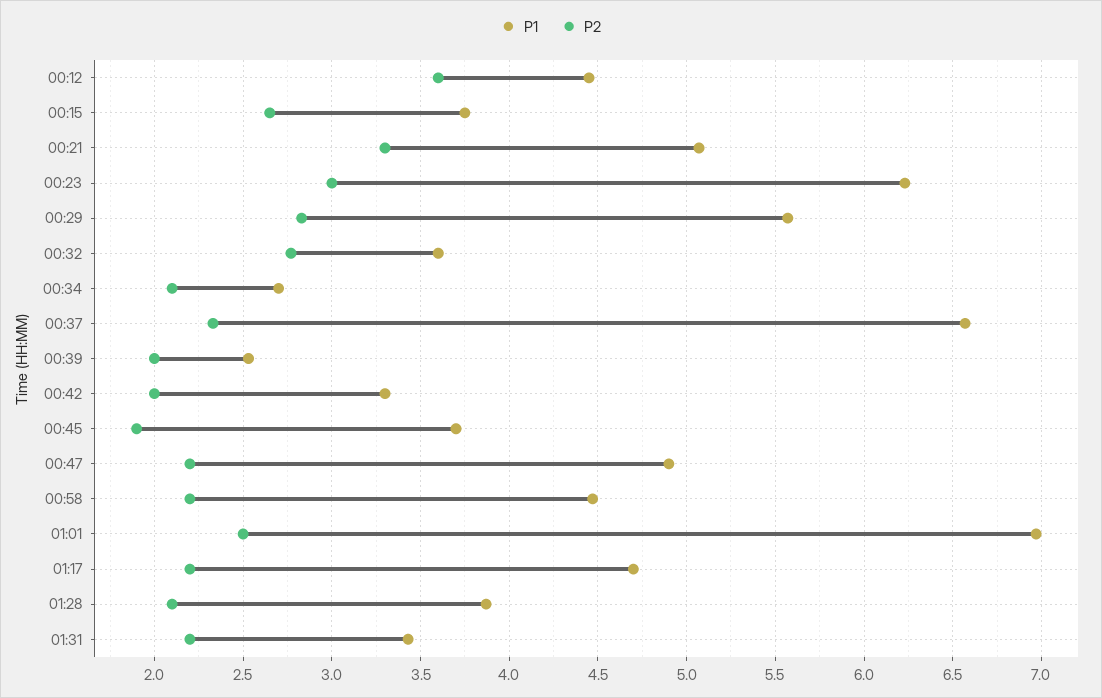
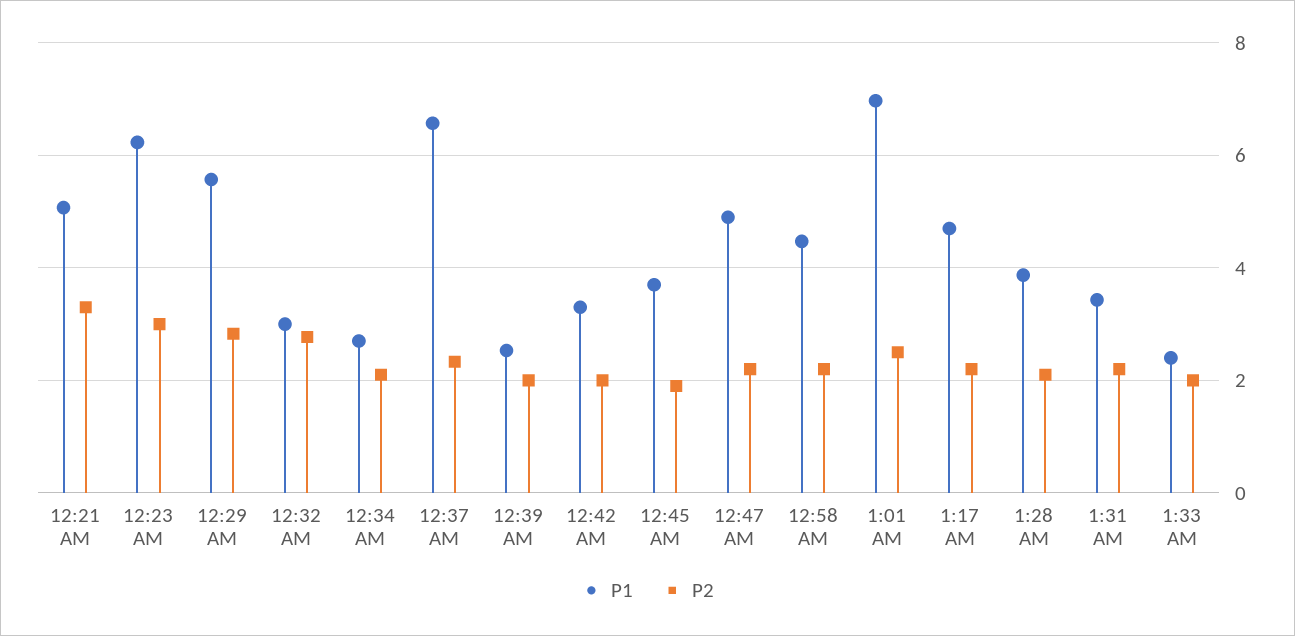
P1, 00:12: 4.45 -> none
P2, 00:12: 3.6 -> none
P1, 00:15: 3.75 -> none
P2, 00:15: 2.65 -> none
P1, 00:32: 3.6 -> 3
P1, 1:33 AM: none -> 2.4
P2, 1:33 AM: none -> 2

